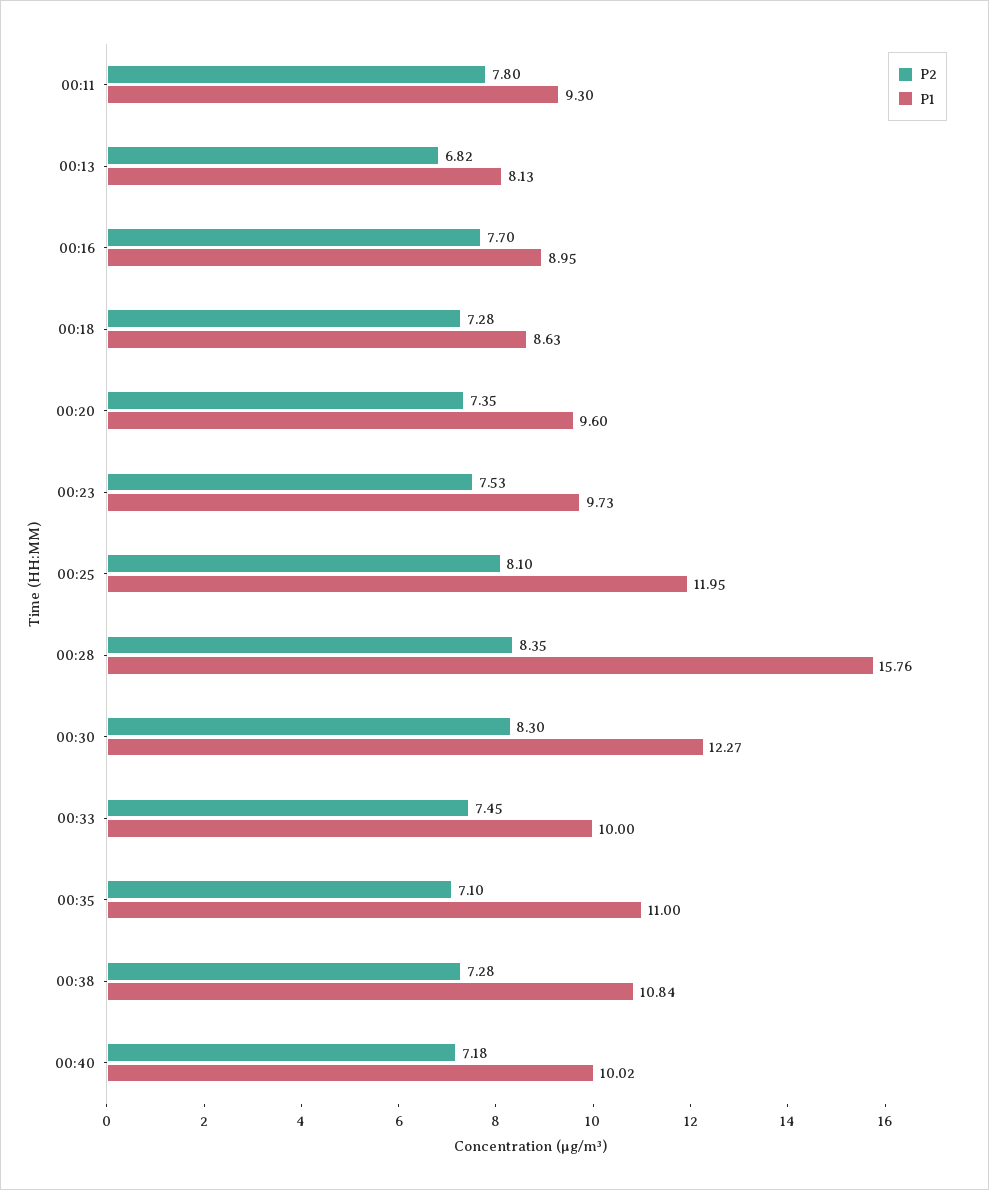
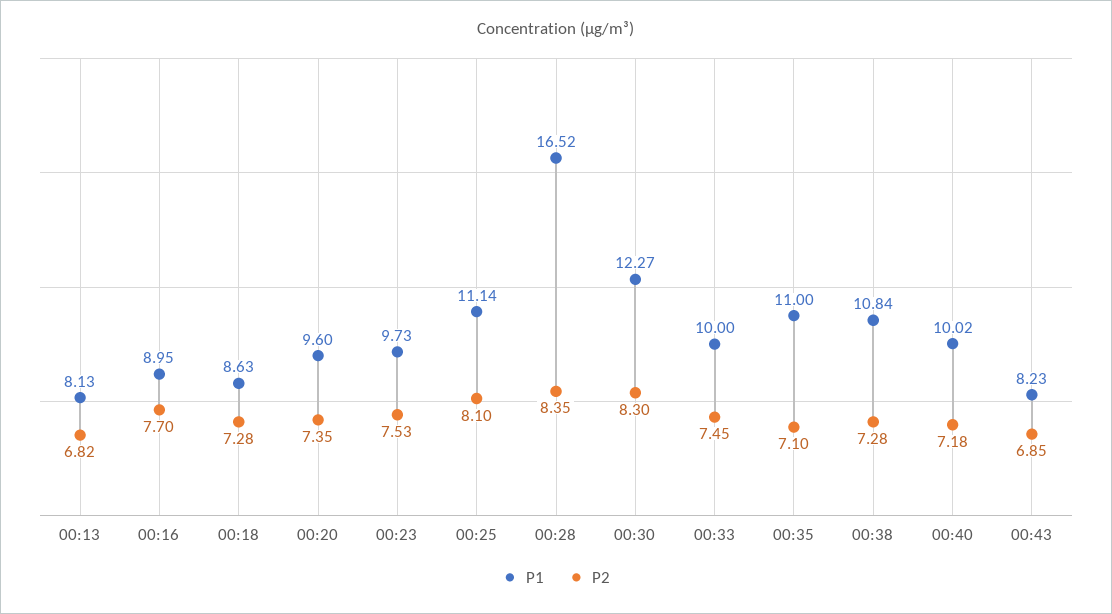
P2, 00:11: 7.8 -> none
P1, 00:11: 9.3 -> none
P1, 00:25: 11.95 -> 11.14
P1, 00:28: 15.76 -> 16.52
P1, 00:43: none -> 8.23
P2, 00:43: none -> 6.85

